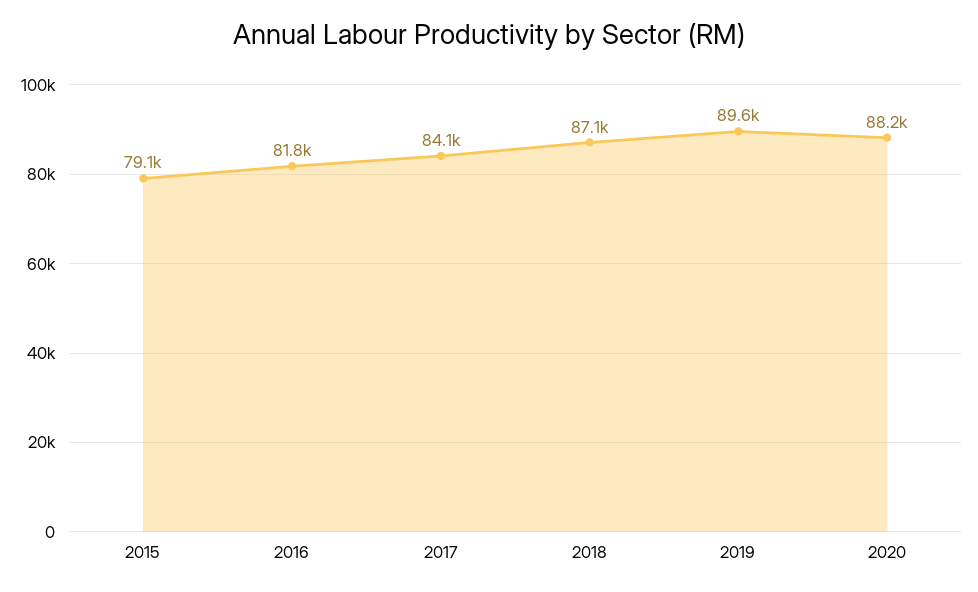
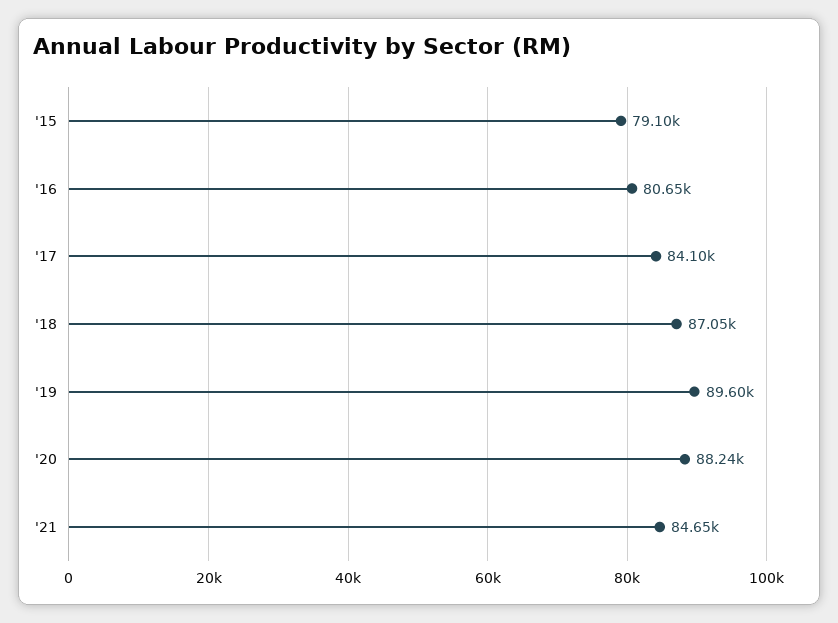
2016: 81800 -> 80650
'21: none -> 84650

